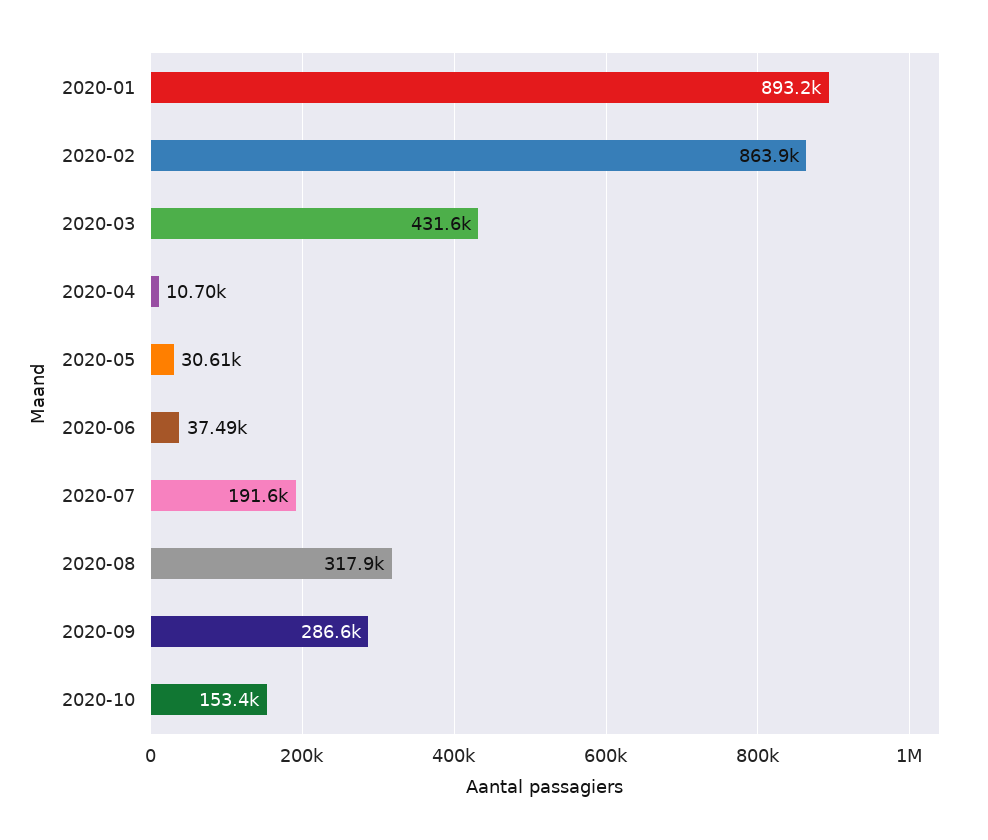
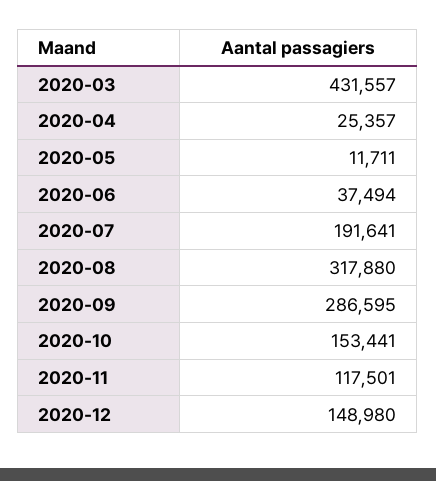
2020-01: 893200 -> none
2020-02: 863900 -> none
2020-04: 10700 -> 25357
2020-05: 30610 -> 11711
2020-11: none -> 117501
2020-12: none -> 148980

